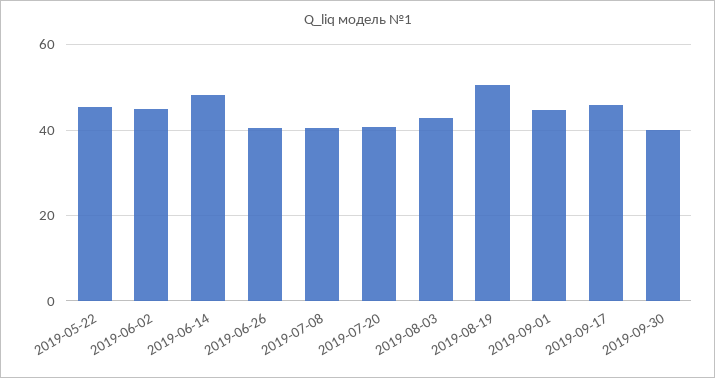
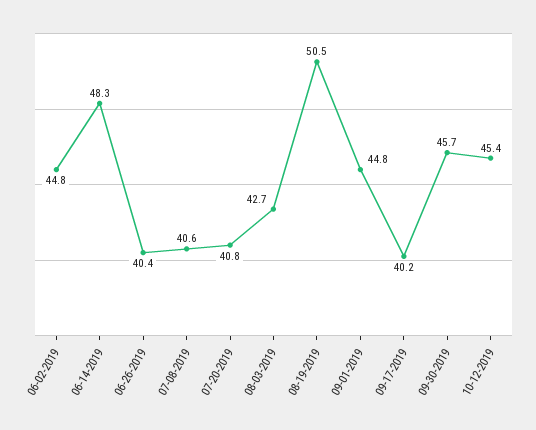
2019-05-22: 46 -> none
2019-09-17: 46 -> 40.2
2019-09-30: 40 -> 45.7
10-12-2019: none -> 45.4

